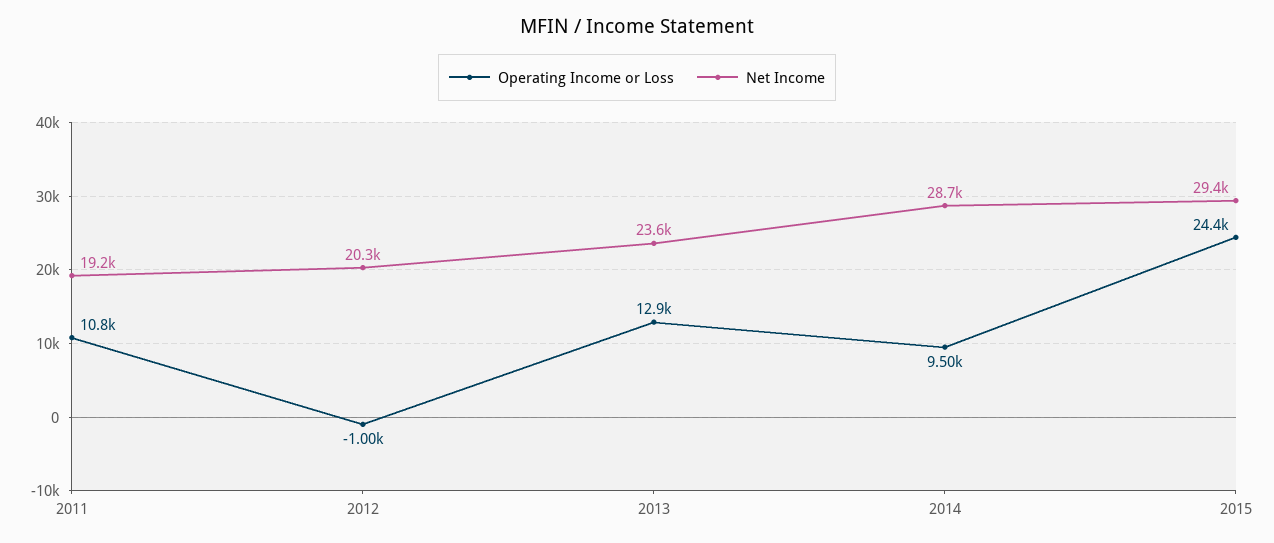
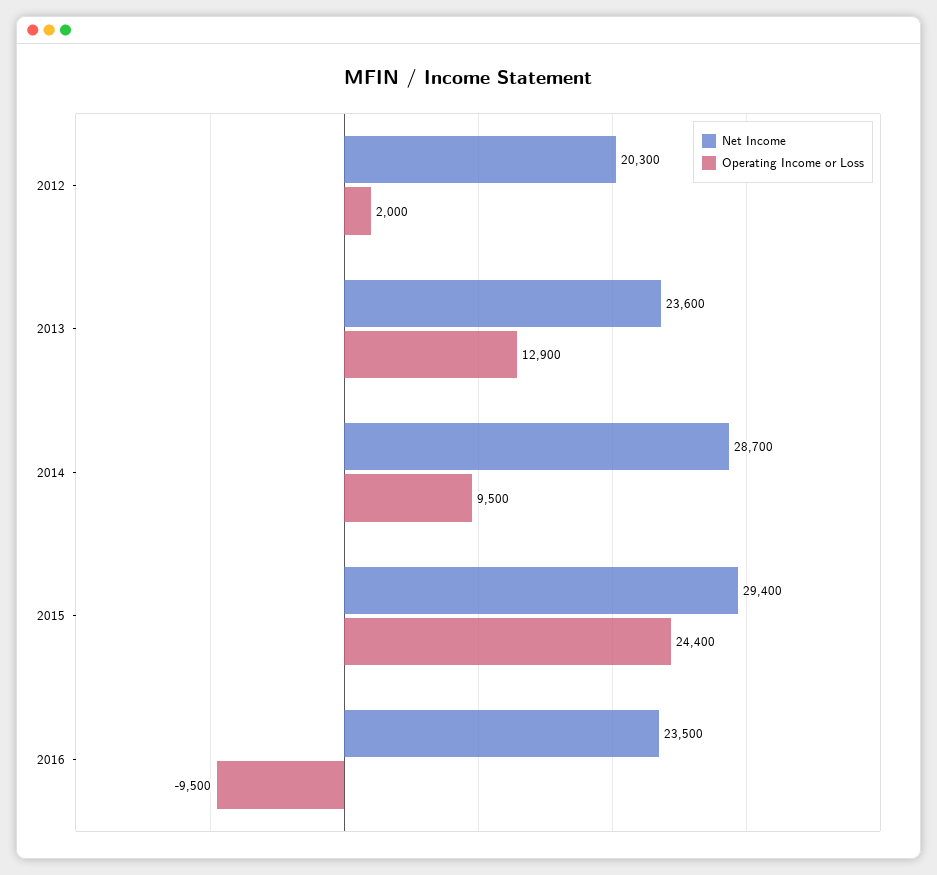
Operating Income or Loss, 2011: 10800 -> none
Net Income, 2011: 19200 -> none
Operating Income or Loss, 2012: -1000 -> 2000
Net Income, 2016: none -> 23500
Operating Income or Loss, 2016: none -> -9500

